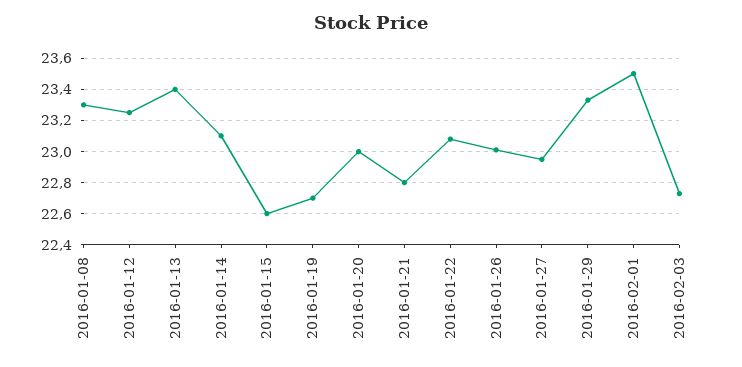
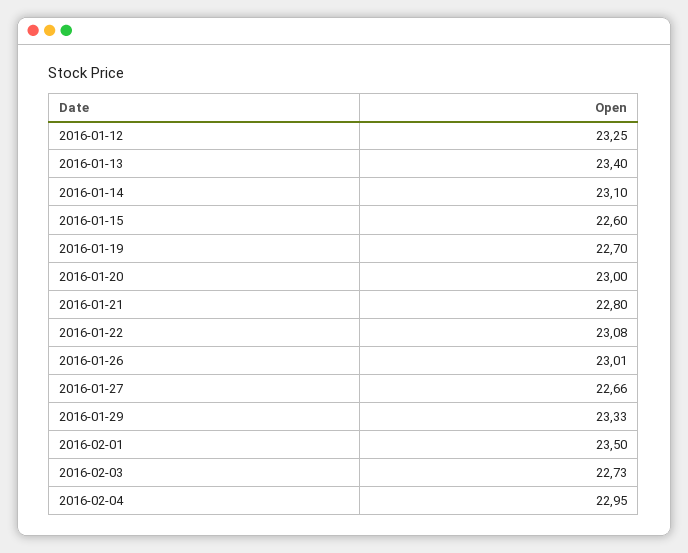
2016-01-08: 23.3 -> none
2016-01-27: 22.95 -> 22.66
2016-02-04: none -> 22.95

